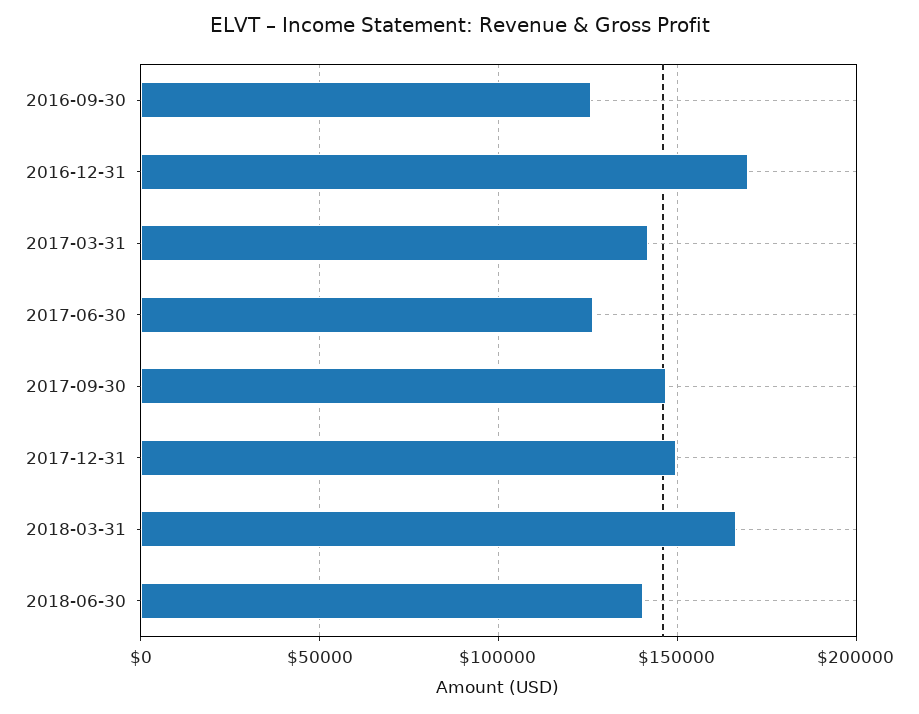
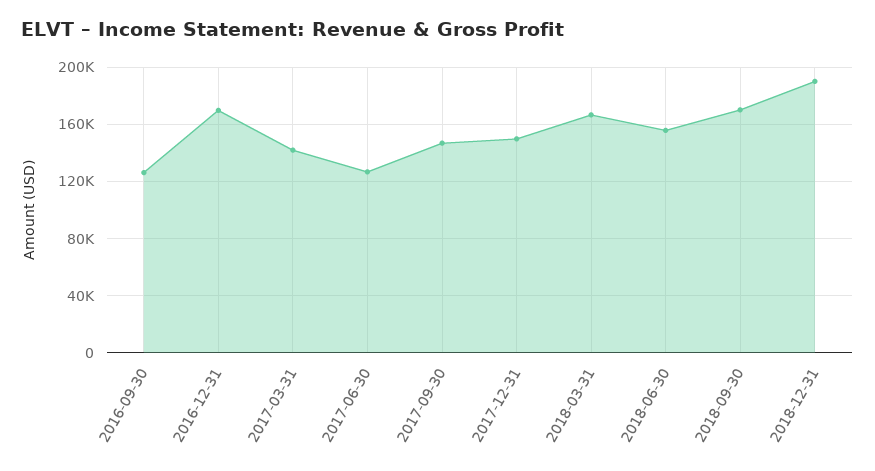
2018-06-30: 140000 -> 155000
2018-09-30: none -> 170000
2018-12-31: none -> 190000

